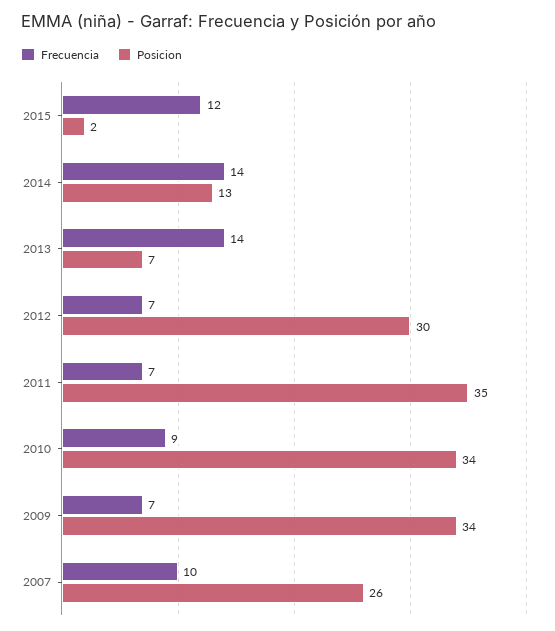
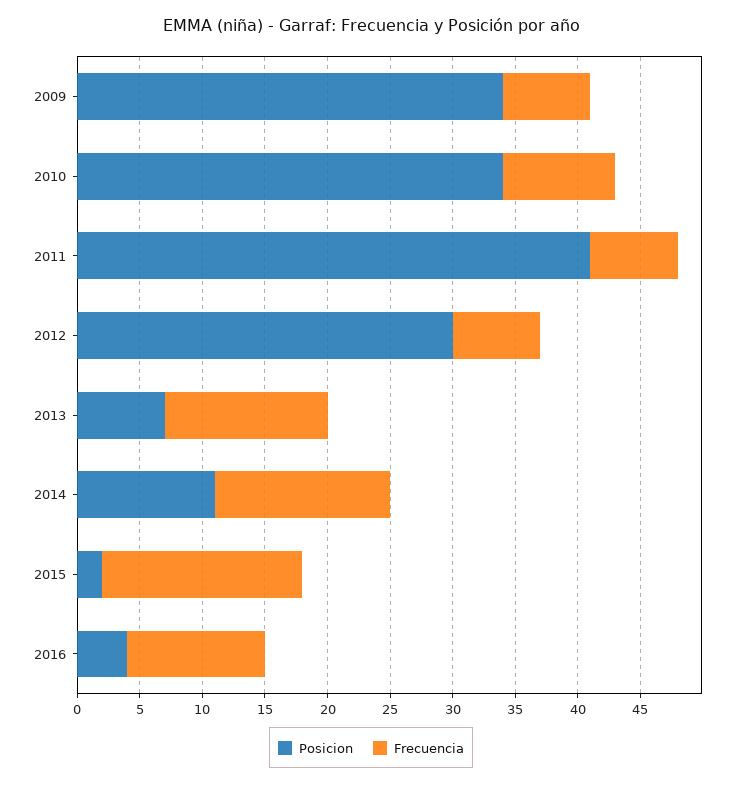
Frecuencia, 2015: 12 -> 16
Posicion, 2014: 13 -> 11
Frecuencia, 2013: 14 -> 13
Posicion, 2011: 35 -> 41
Frecuencia, 2007: 10 -> none
Posicion, 2007: 26 -> none
Posicion, 2016: none -> 4
Frecuencia, 2016: none -> 11

